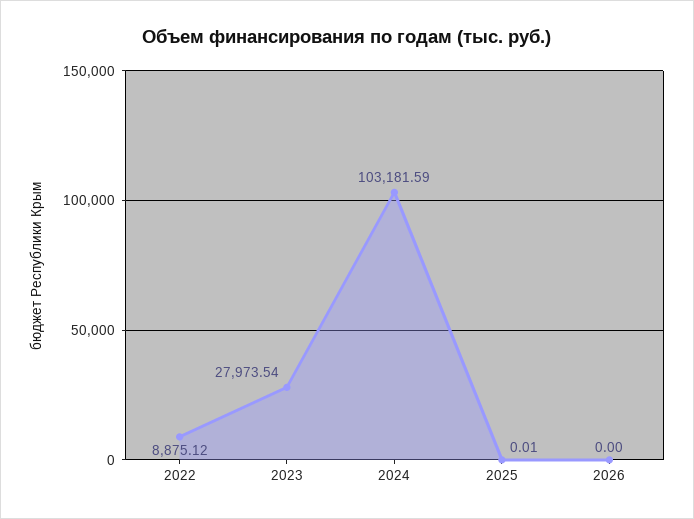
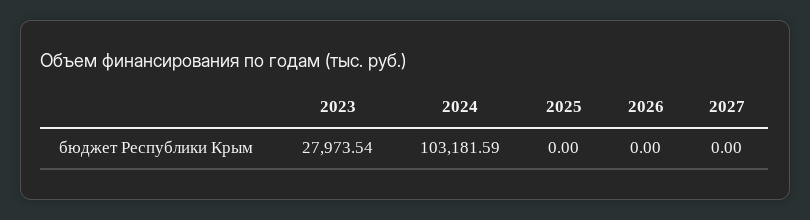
2022: 8875.12 -> none
2025: 0.01 -> 0
2027: none -> 0

